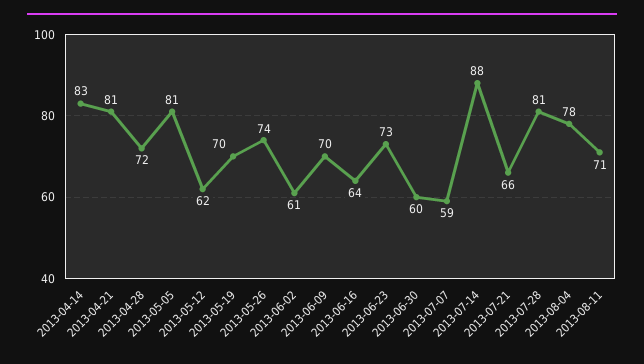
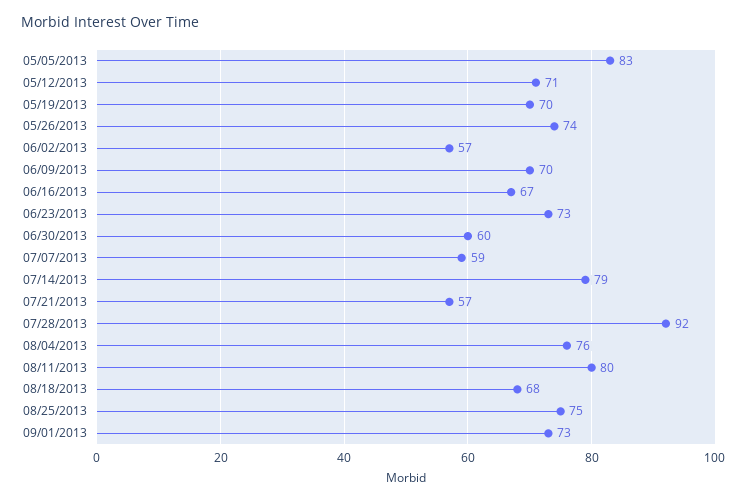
2013-04-14: 83 -> none
2013-04-21: 81 -> none
2013-04-28: 72 -> none
2013-05-05: 81 -> 83
2013-05-12: 62 -> 71
2013-06-02: 61 -> 57
2013-06-16: 64 -> 67
2013-07-14: 88 -> 79
2013-07-21: 66 -> 57
2013-07-28: 81 -> 92
2013-08-04: 78 -> 76
2013-08-11: 71 -> 80
08/18/2013: none -> 68
08/25/2013: none -> 75
09/01/2013: none -> 73

